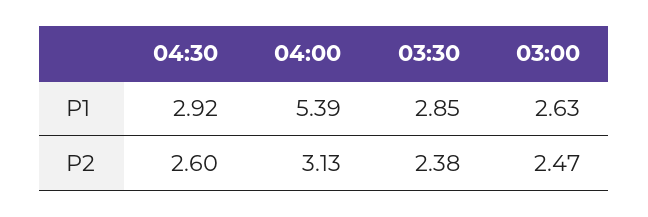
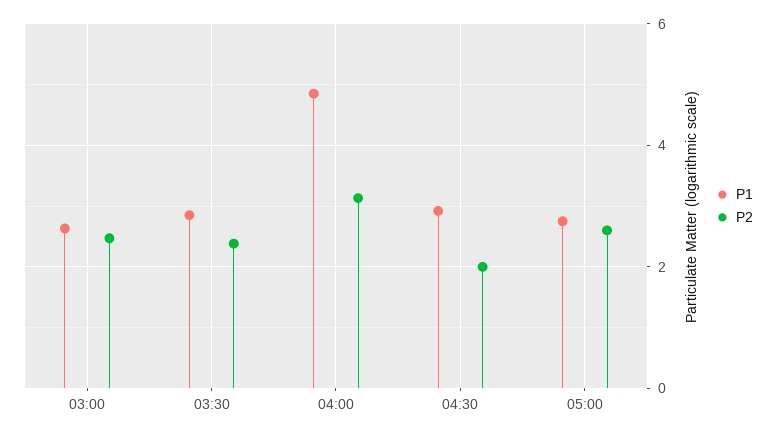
P1, 04:00: 5.39 -> 4.8
P2, 04:30: 2.6 -> 2
P1, 05:00: none -> 2.8
P2, 05:00: none -> 2.6

